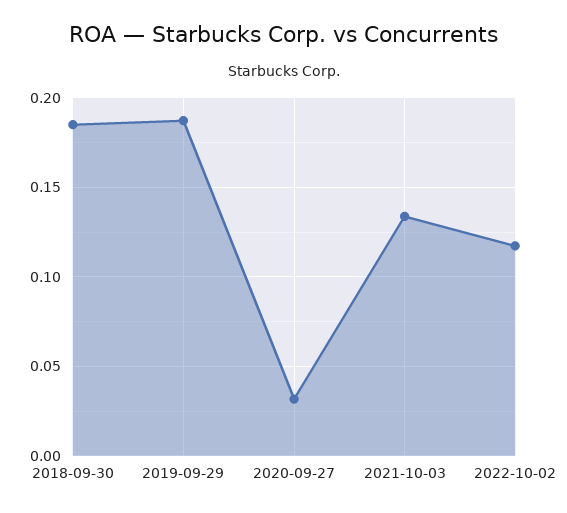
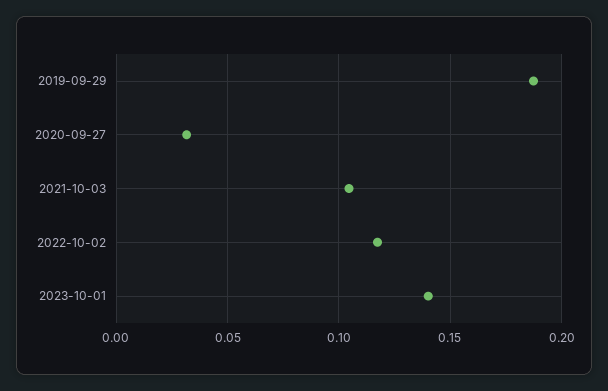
2018-09-30: 0.185 -> none
2021-10-03: 0.135 -> 0.105
2023-10-01: none -> 0.14

